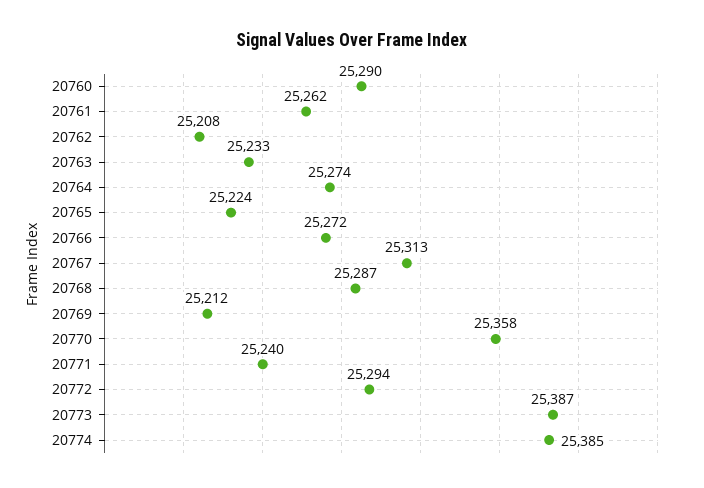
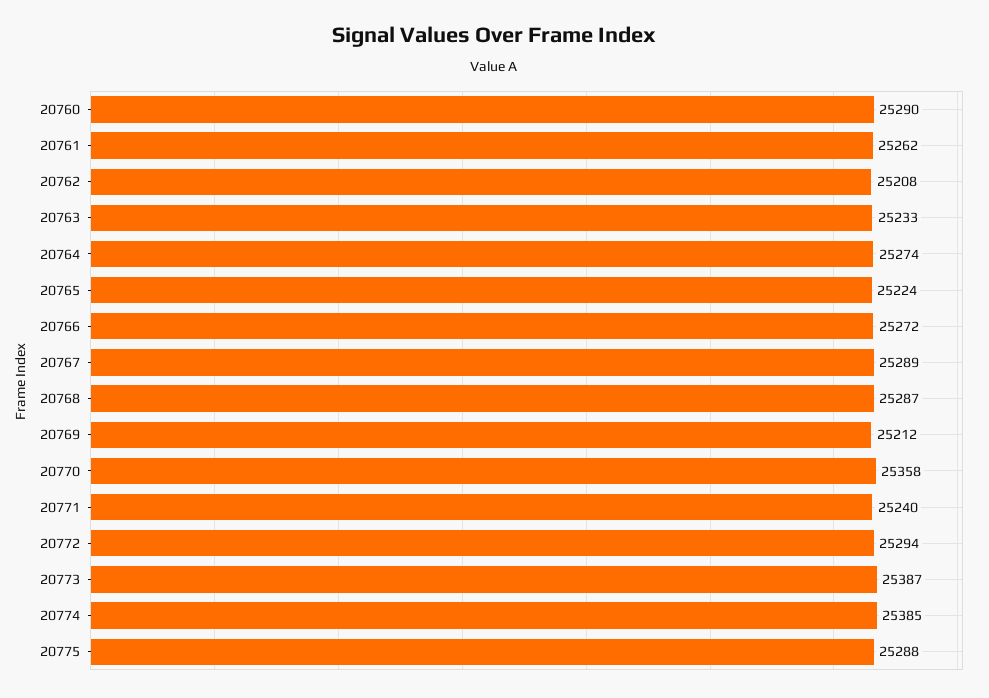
20767: 25313 -> 25289
20775: none -> 25288

